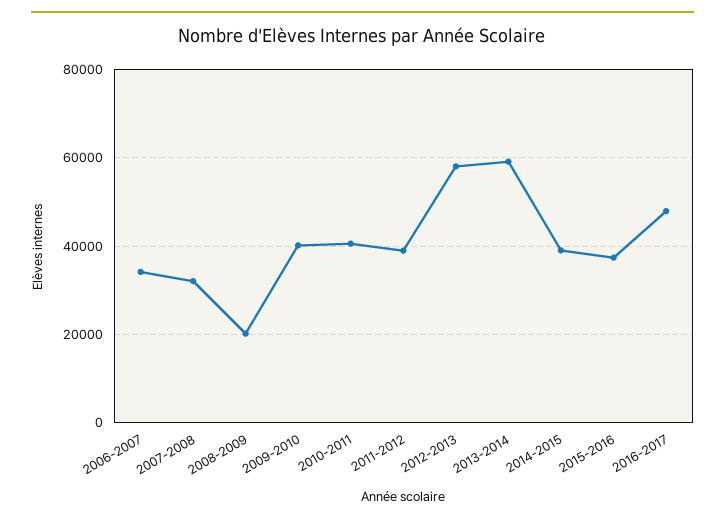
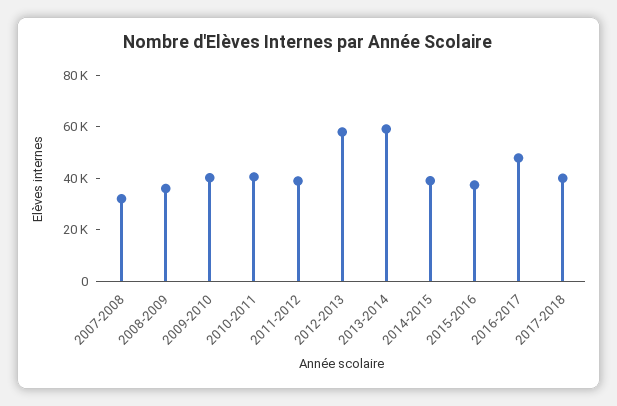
2006-2007: 34000 -> none
2008-2009: 20000 -> 35000
2017-2018: none -> 40000

